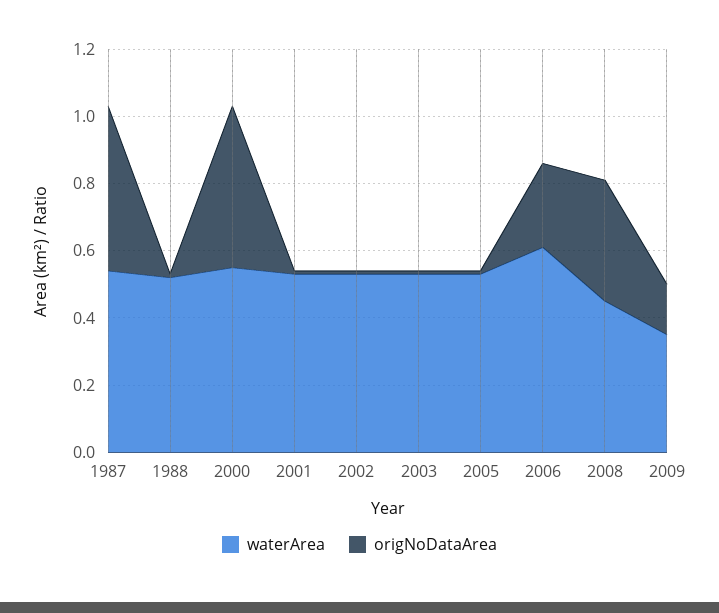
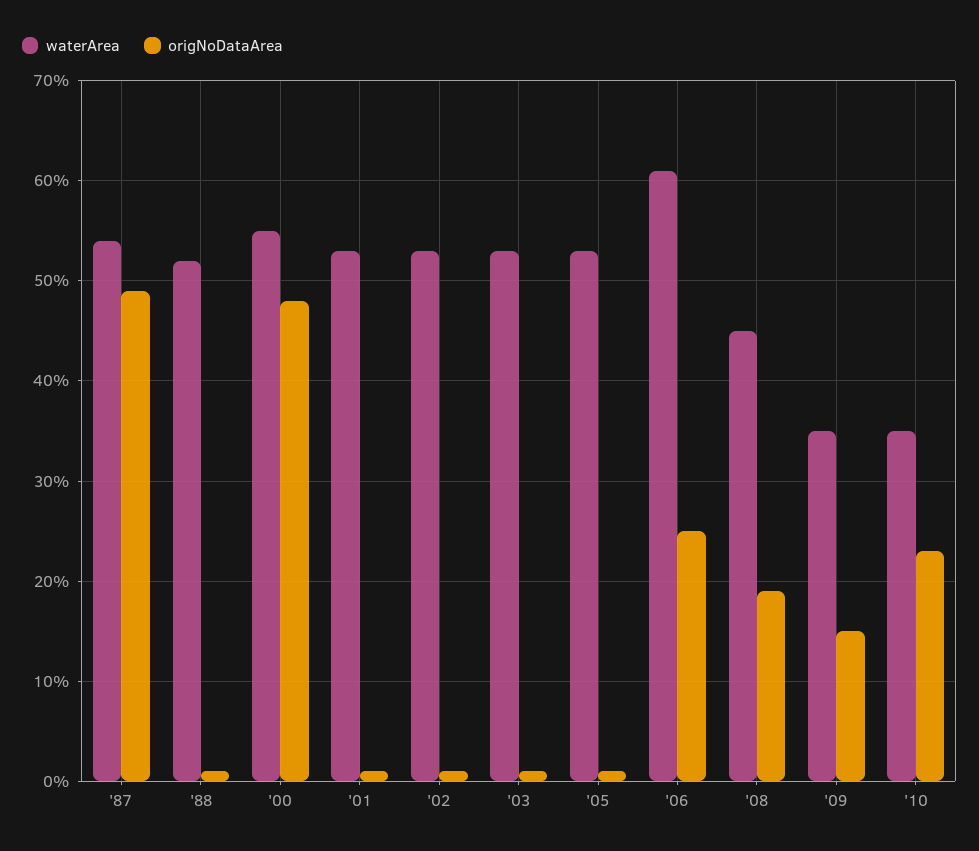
origNoDataArea, 2008: 0.35 -> 0.19
waterArea, '10: none -> 0.35
origNoDataArea, '10: none -> 0.23

